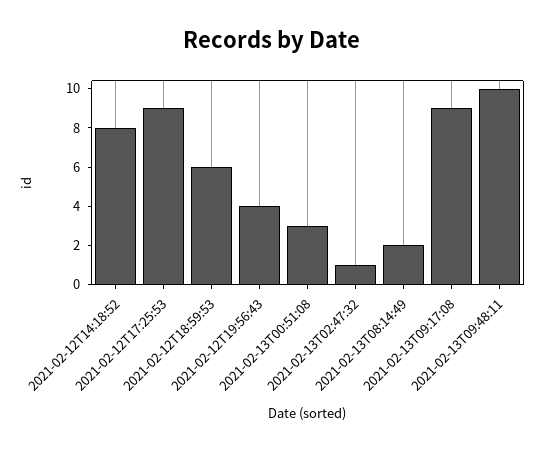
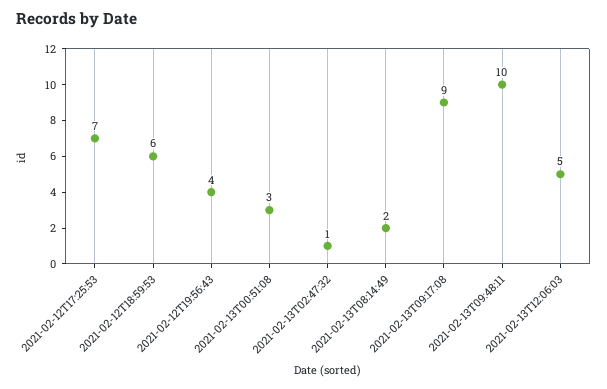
2021-02-12T14:18:52: 8 -> none
2021-02-12T17:25:53: 9 -> 7
2021-02-13T12:06:03: none -> 5

